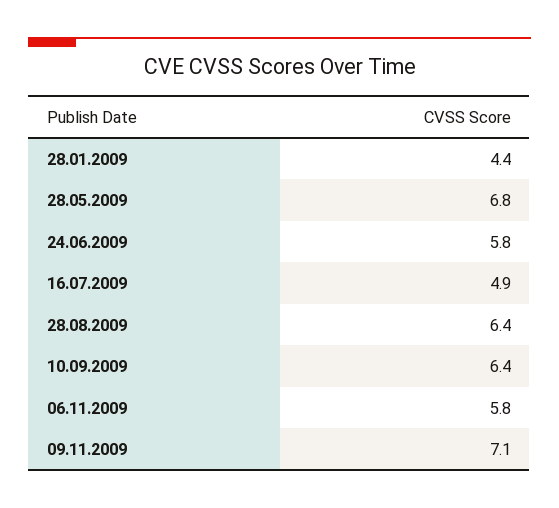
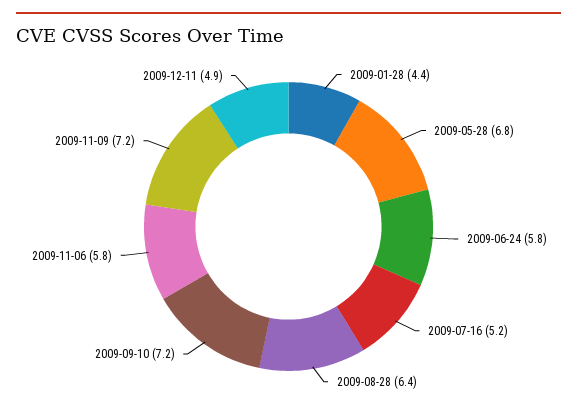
16.07.2009: 4.9 -> 5.2
10.09.2009: 6.4 -> 7.2
09.11.2009: 7.1 -> 7.2
2009-12-11: none -> 4.9

